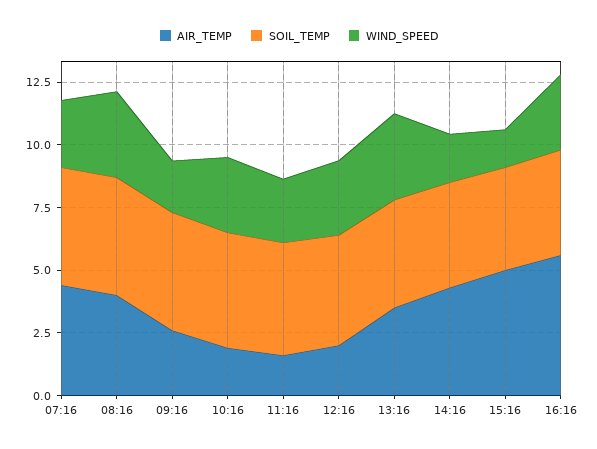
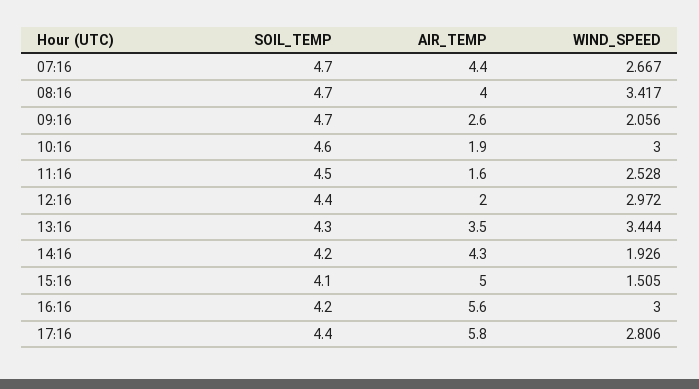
SOIL_TEMP, 17:16: none -> 4.4
AIR_TEMP, 17:16: none -> 5.8
WIND_SPEED, 17:16: none -> 2.806

